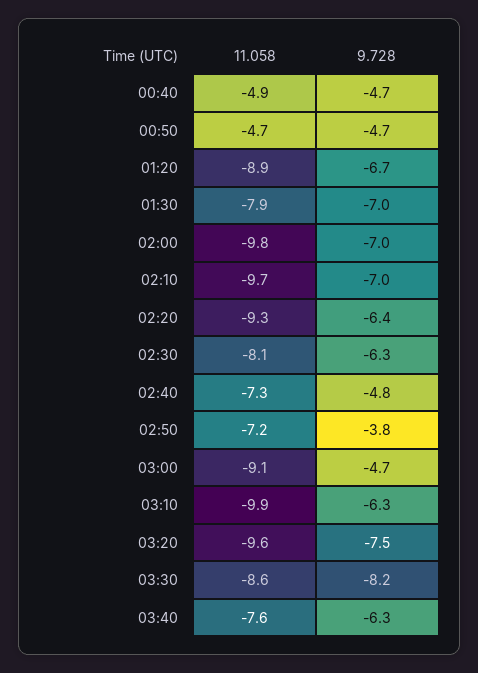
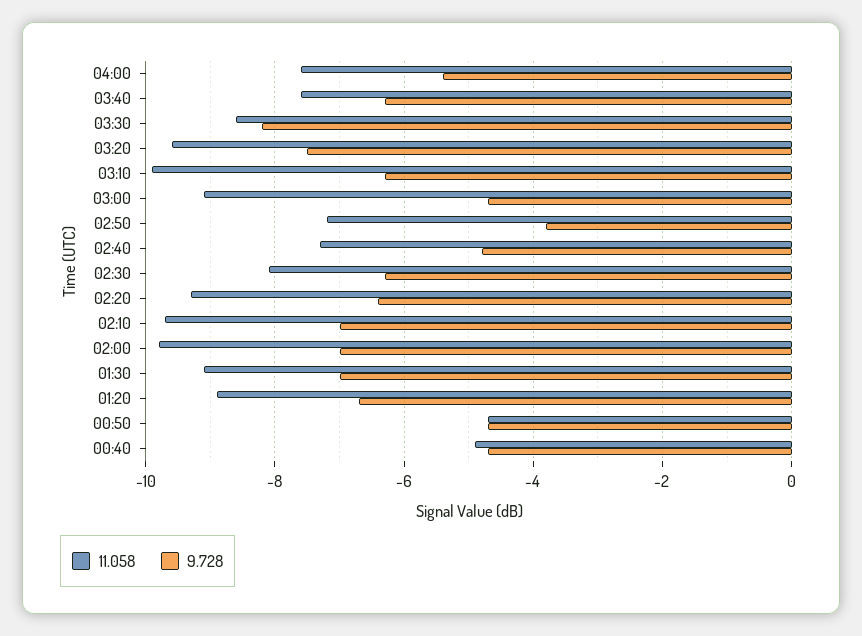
11.058, 01:30: -7.9 -> -9
11.058, 04:00: none -> -7.5
9.728, 04:00: none -> -5.5

